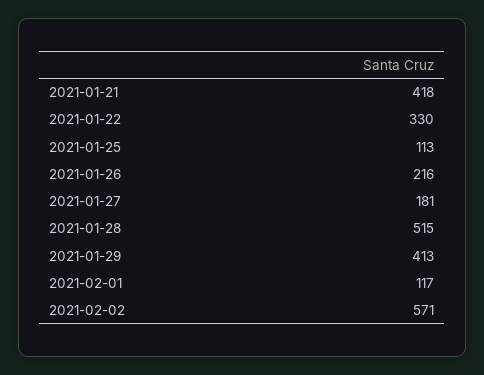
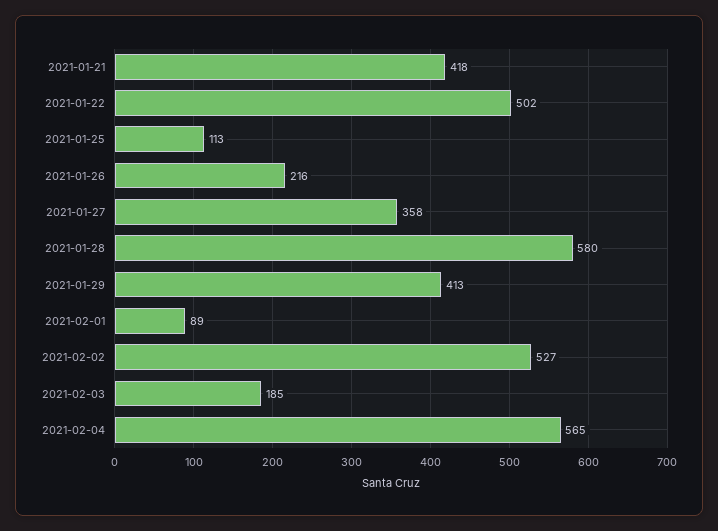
2021-01-22: 330 -> 502
2021-01-27: 181 -> 358
2021-01-28: 515 -> 580
2021-02-01: 117 -> 89
2021-02-02: 571 -> 527
2021-02-03: none -> 185
2021-02-04: none -> 565

